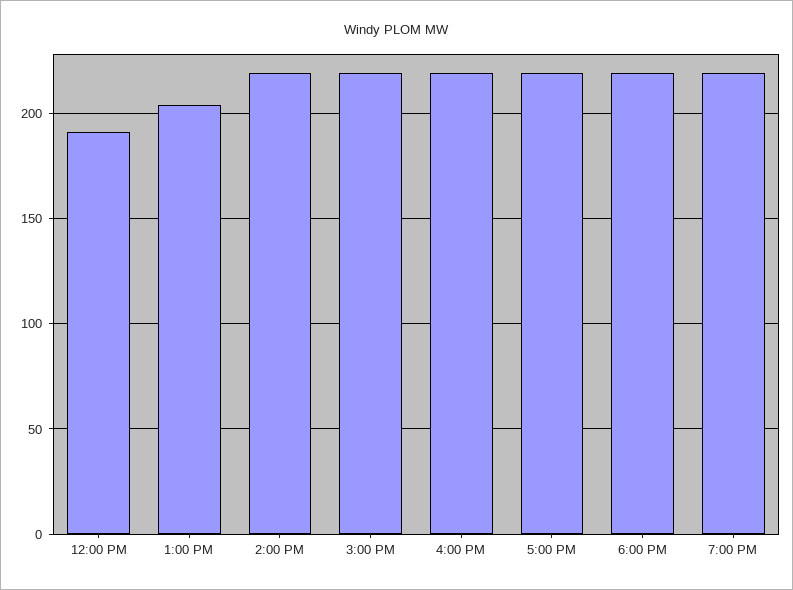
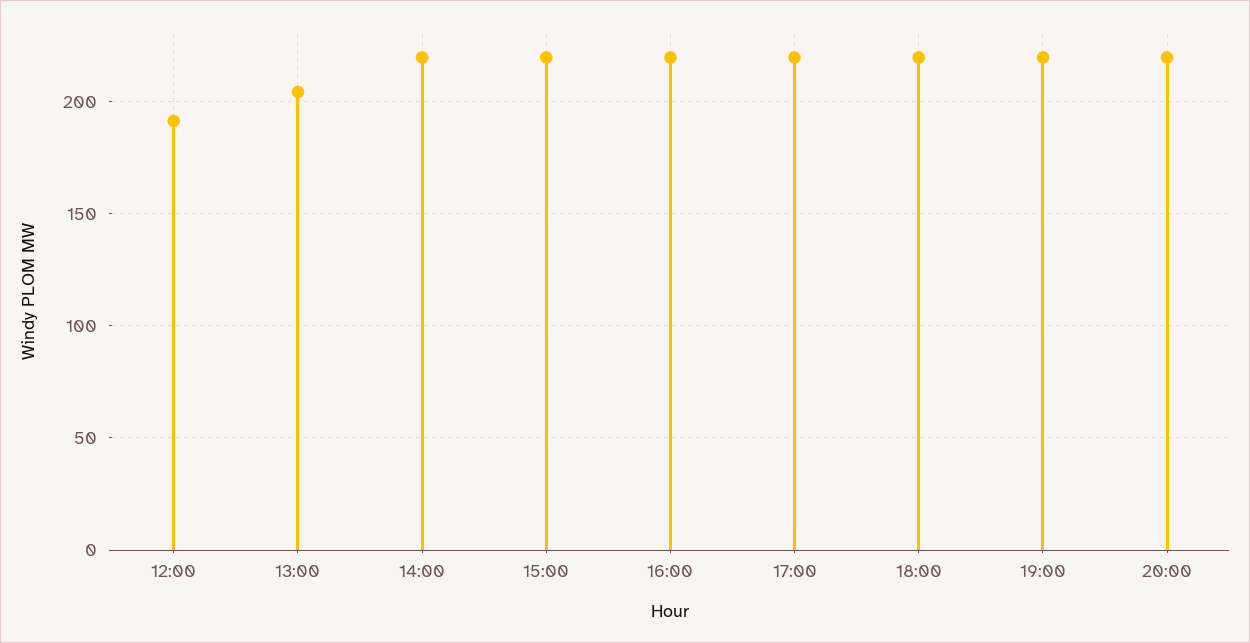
20:00: none -> 220

